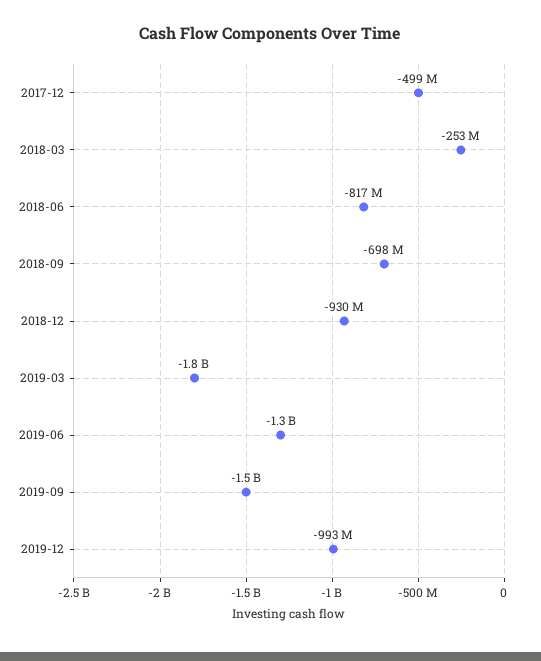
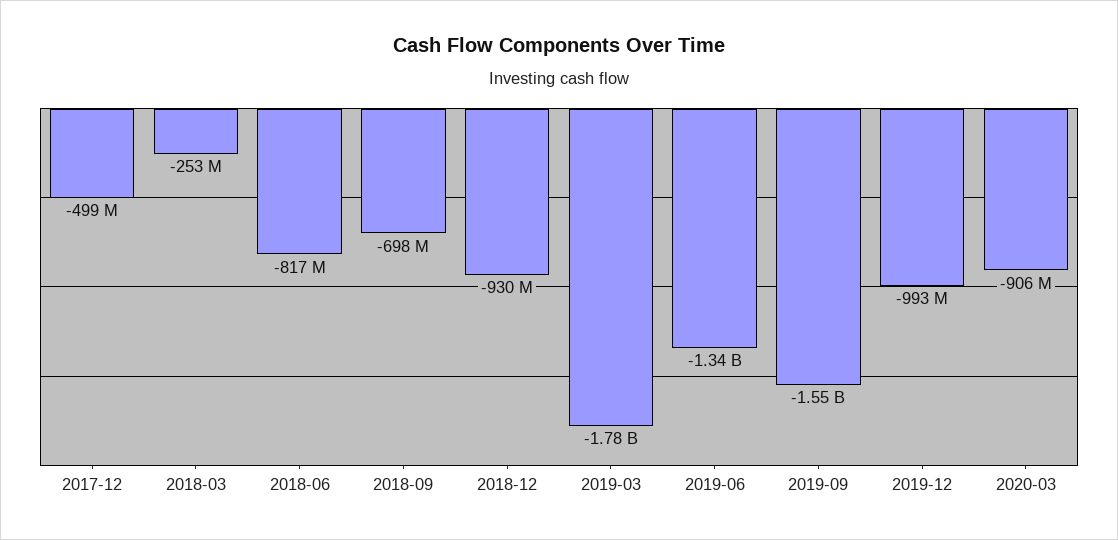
2020-03: none -> -906000000

